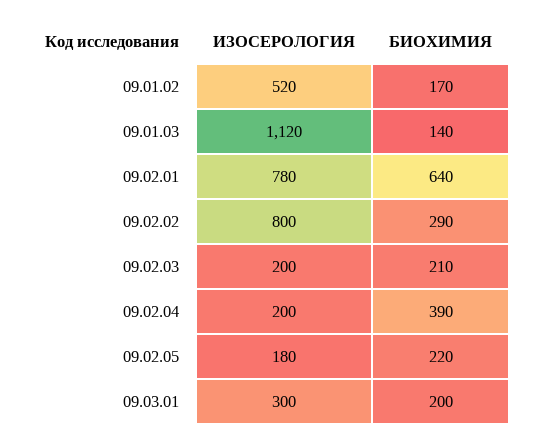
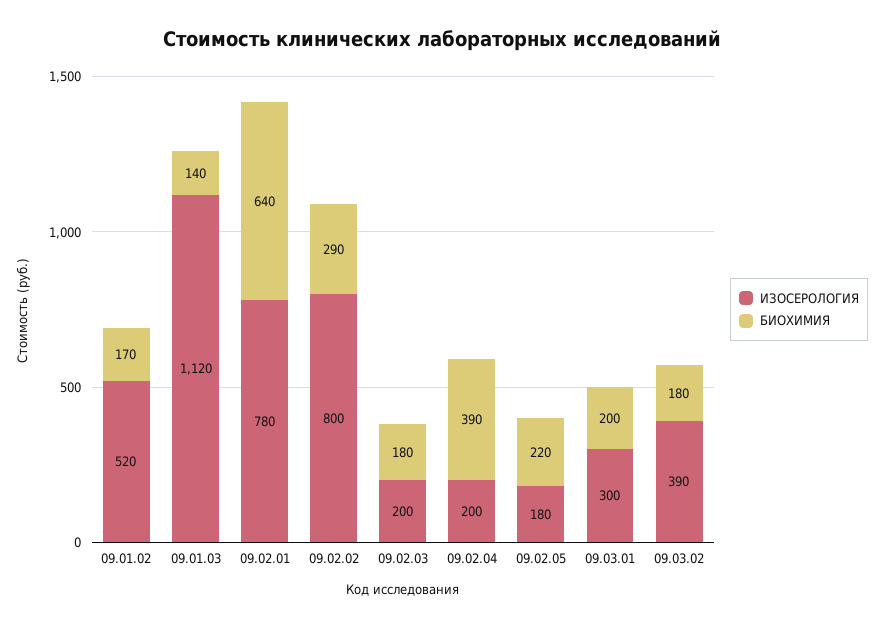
БИОХИМИЯ, 09.02.03: 210 -> 180
ИЗОСЕРОЛОГИЯ, 09.03.02: none -> 390
БИОХИМИЯ, 09.03.02: none -> 180

